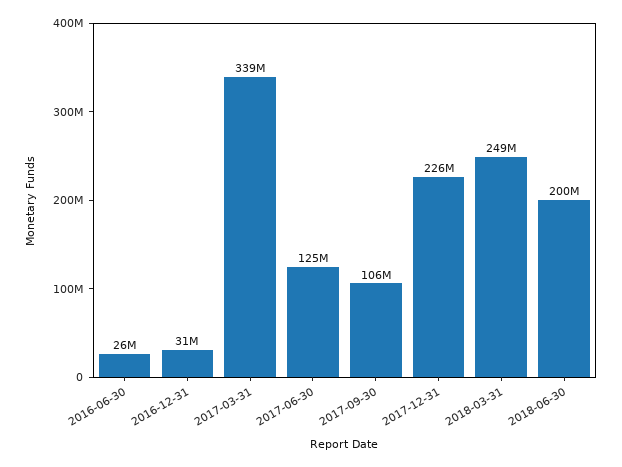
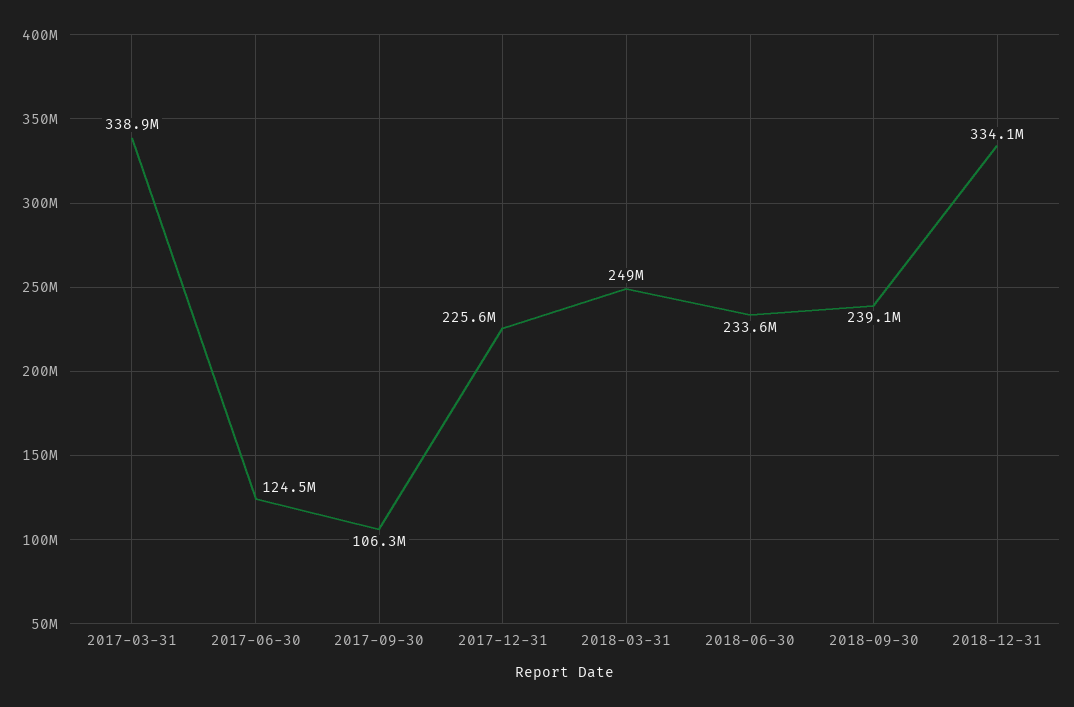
2016-06-30: 26000000 -> none
2016-12-31: 31000000 -> none
2018-06-30: 200000000 -> 233600000
2018-09-30: none -> 239100000
2018-12-31: none -> 334100000

